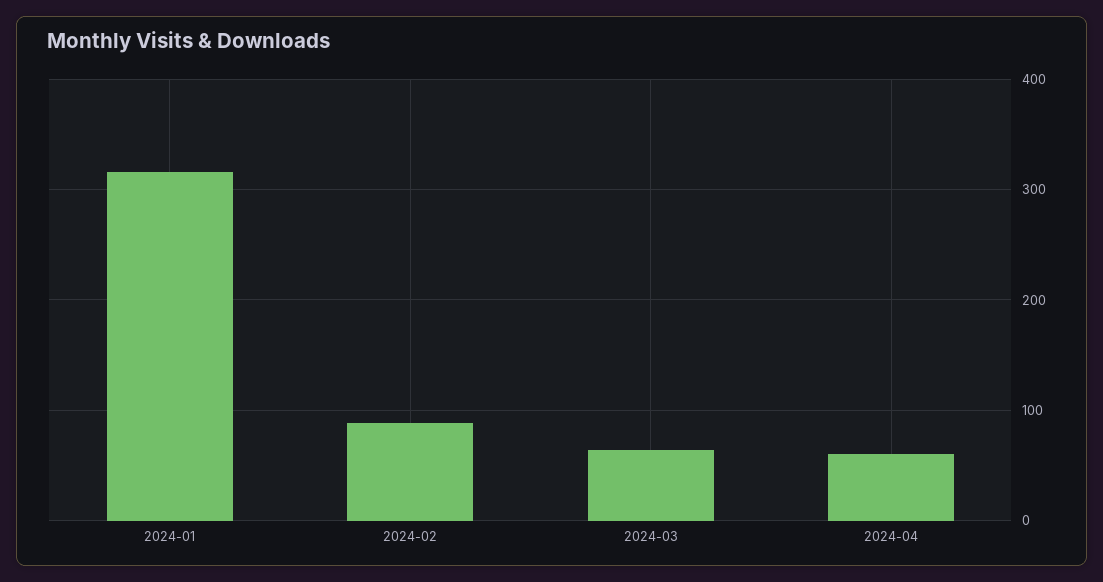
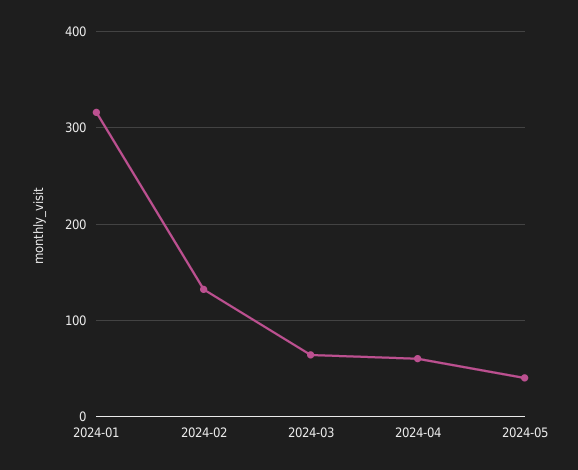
2024-02: 90 -> 130
2024-05: none -> 40

